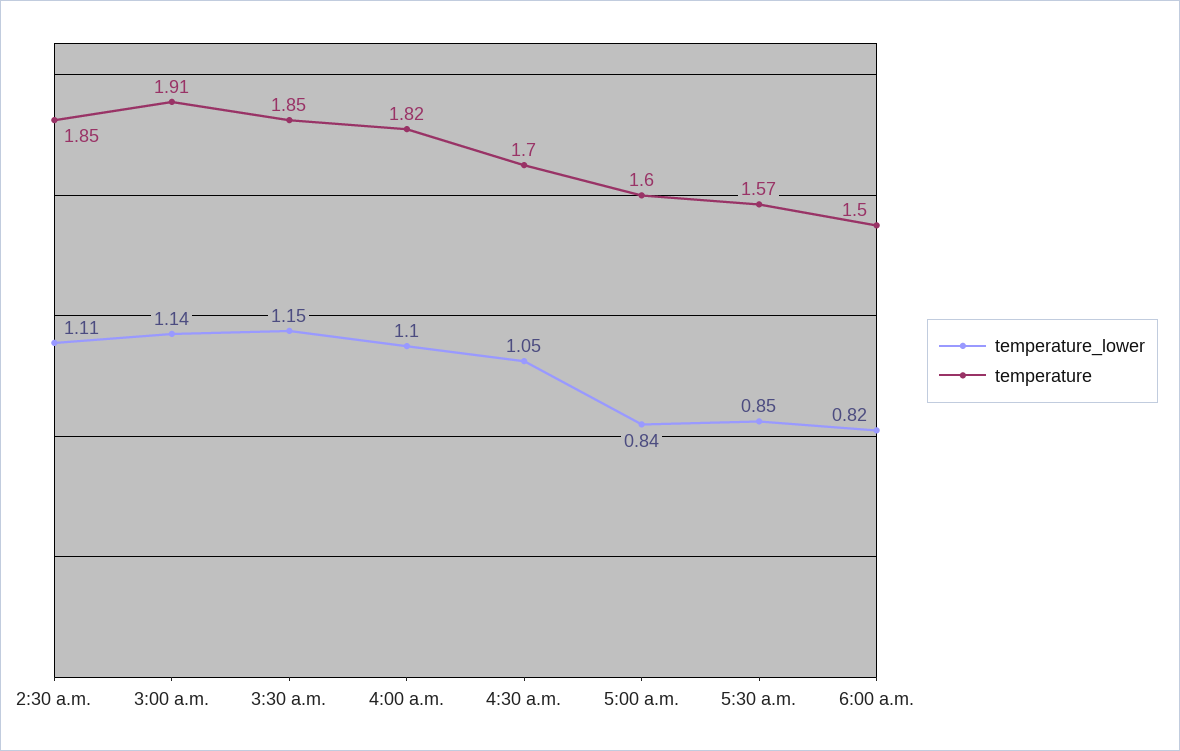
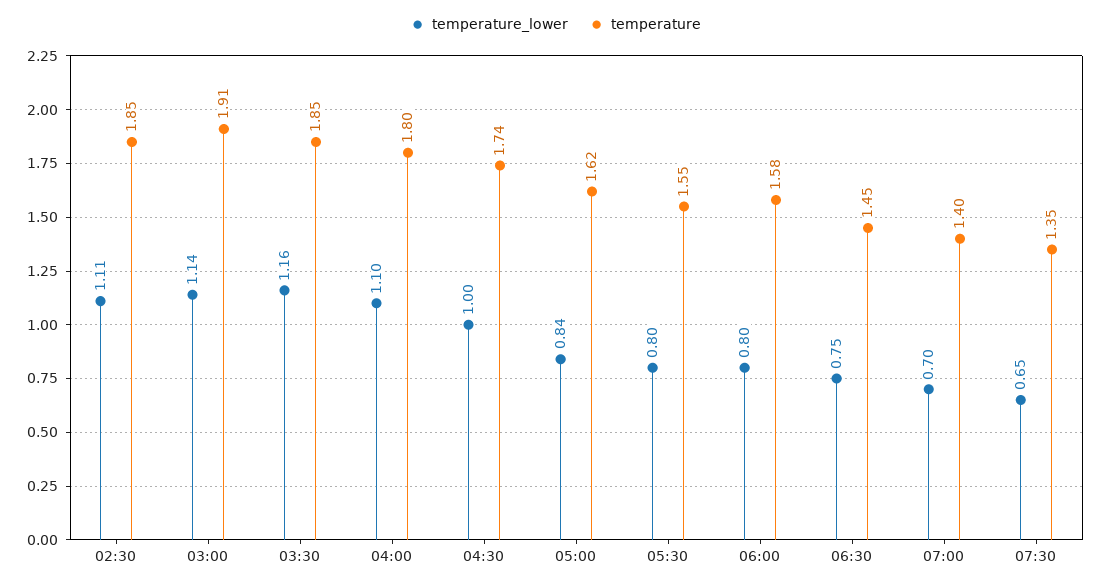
temperature_lower, 3:30 a.m.: 1.15 -> 1.16
temperature, 4:00 a.m.: 1.82 -> 1.8
temperature_lower, 4:30 a.m.: 1.05 -> 1
temperature, 4:30 a.m.: 1.7 -> 1.74
temperature, 5:00 a.m.: 1.6 -> 1.62
temperature_lower, 5:30 a.m.: 0.85 -> 0.8
temperature, 5:30 a.m.: 1.57 -> 1.55
temperature_lower, 6:00 a.m.: 0.82 -> 0.8
temperature, 6:00 a.m.: 1.5 -> 1.58
temperature_lower, 06:30: none -> 0.75
temperature, 06:30: none -> 1.45
temperature_lower, 07:00: none -> 0.7
temperature, 07:00: none -> 1.4
temperature_lower, 07:30: none -> 0.65
temperature, 07:30: none -> 1.35

